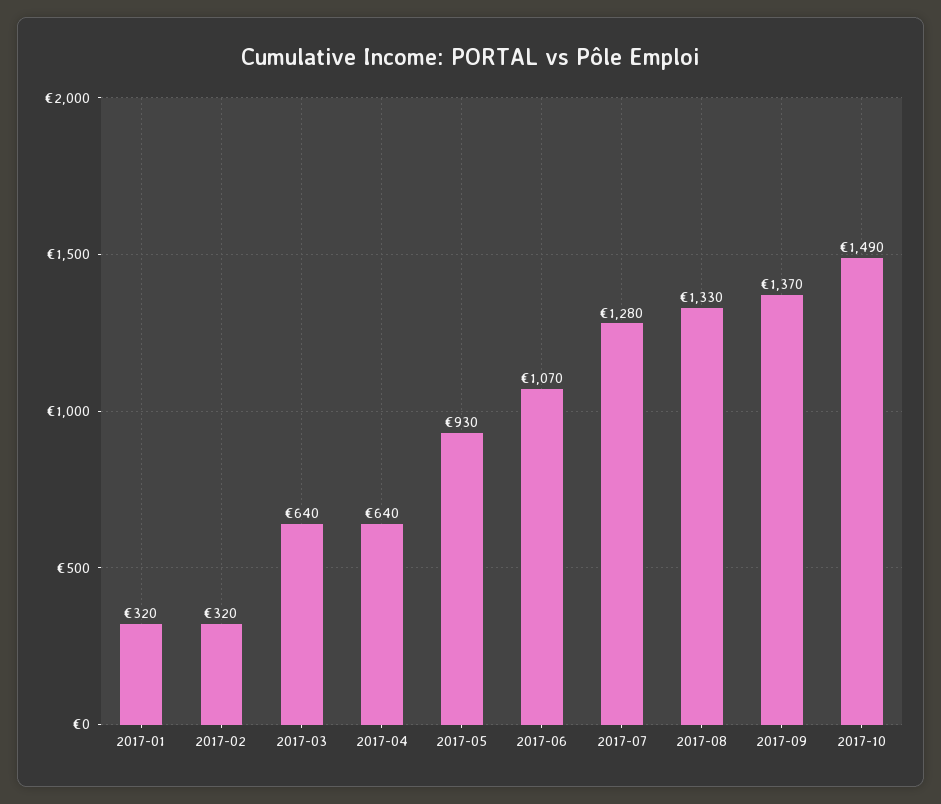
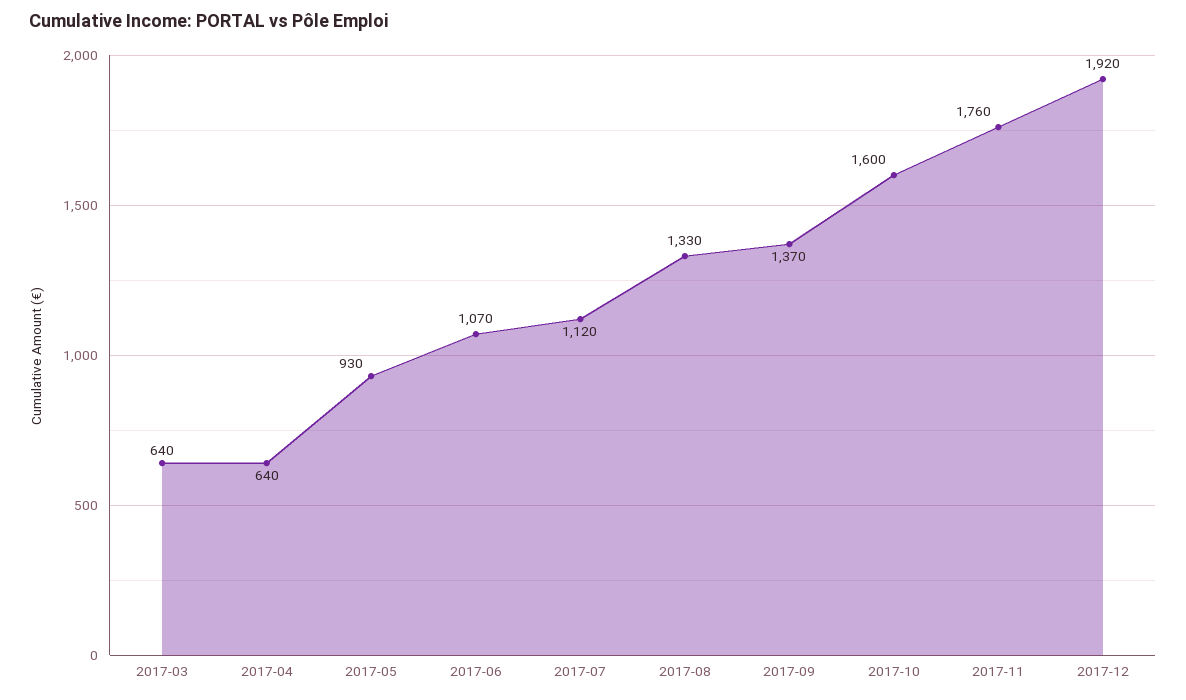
2017-01: 320 -> none
2017-02: 320 -> none
2017-07: 1280 -> 1120
2017-10: 1490 -> 1600
2017-11: none -> 1760
2017-12: none -> 1920

